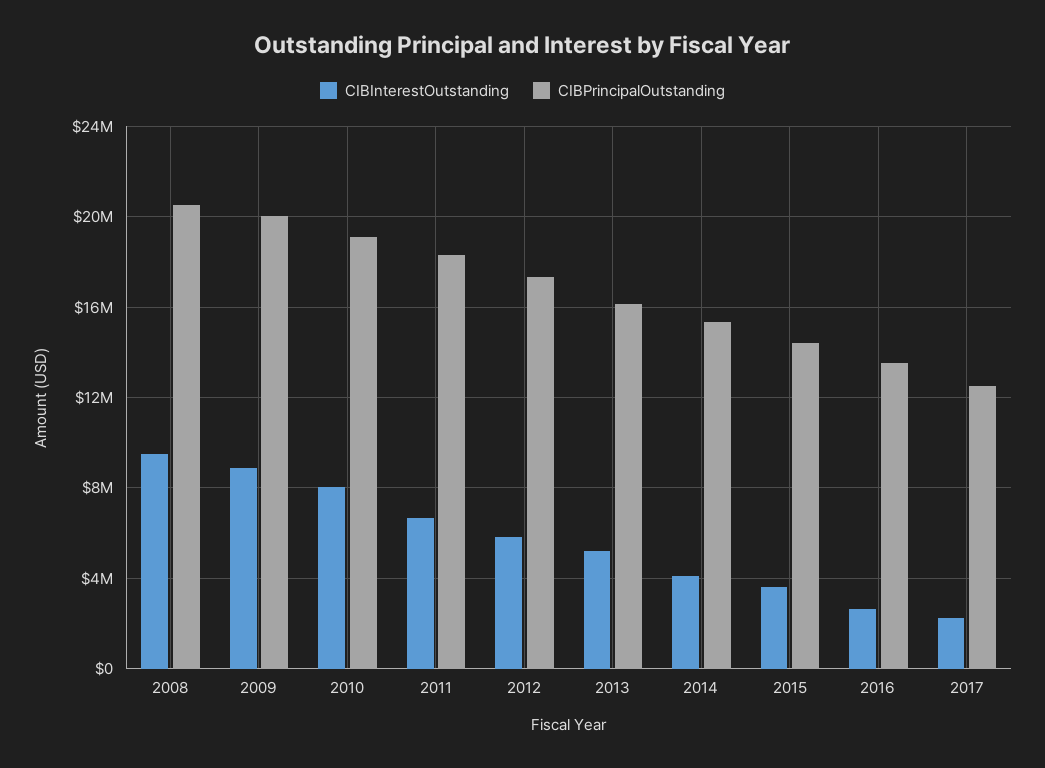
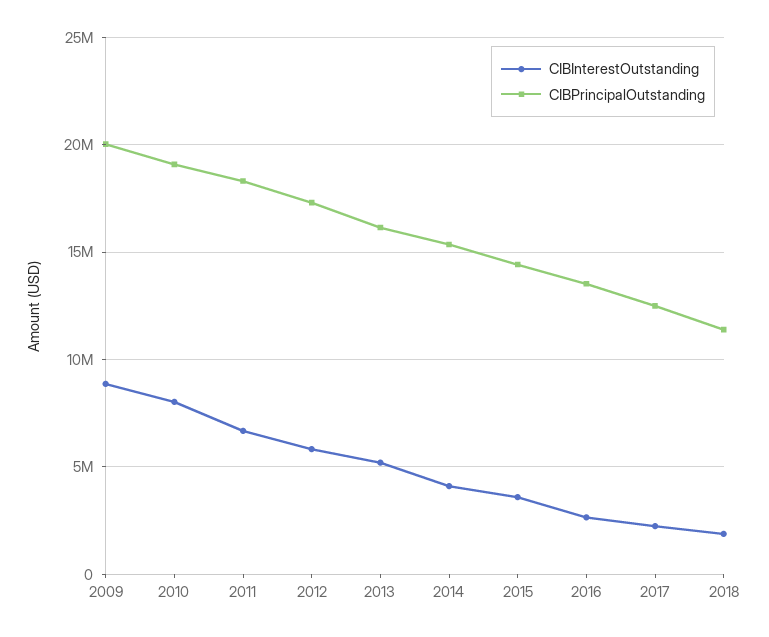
CIBInterestOutstanding, 2008: 9500000 -> none
CIBPrincipalOutstanding, 2008: 20500000 -> none
CIBInterestOutstanding, 2018: none -> 2000000
CIBPrincipalOutstanding, 2018: none -> 11500000

